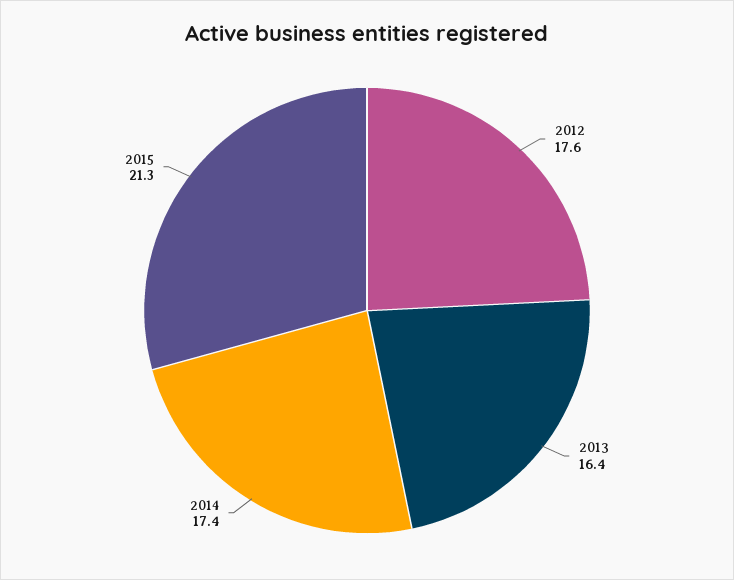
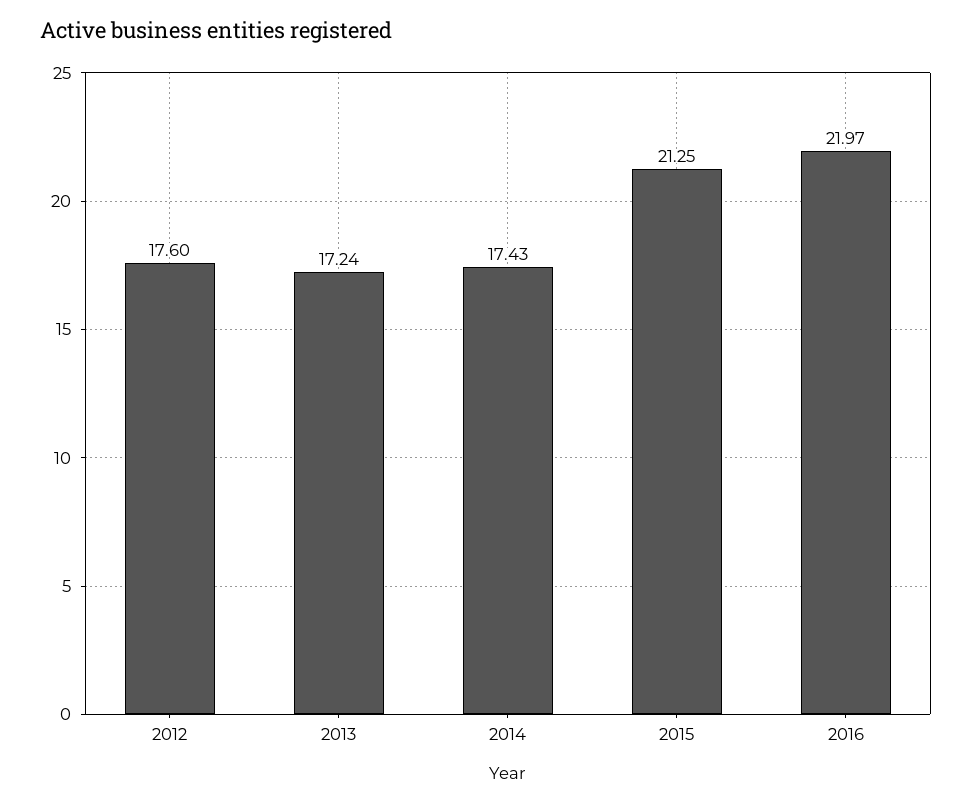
2013: 16.4 -> 17.24
2016: none -> 21.97

